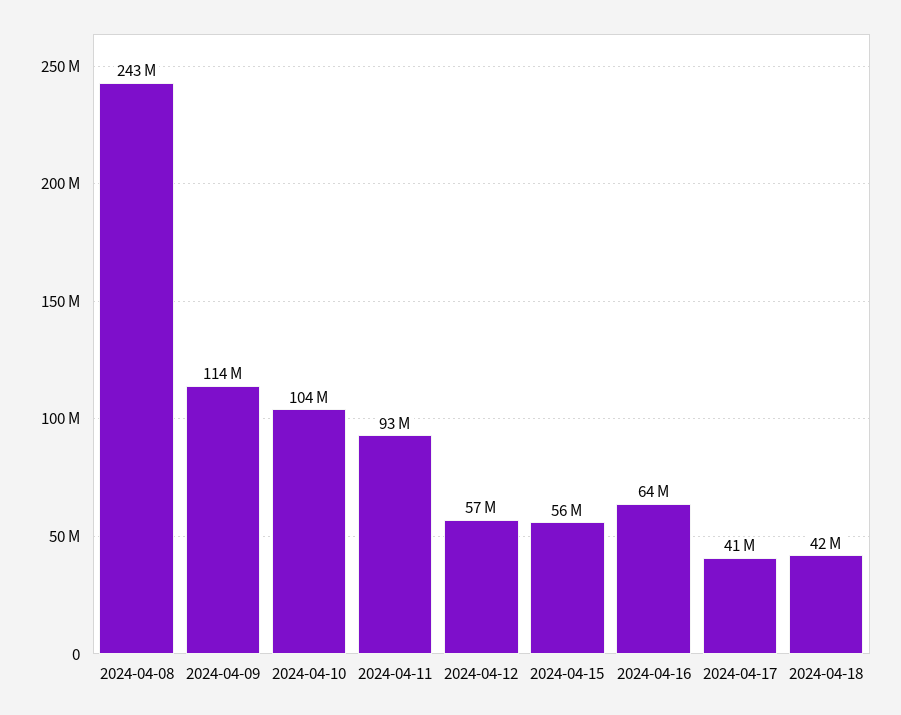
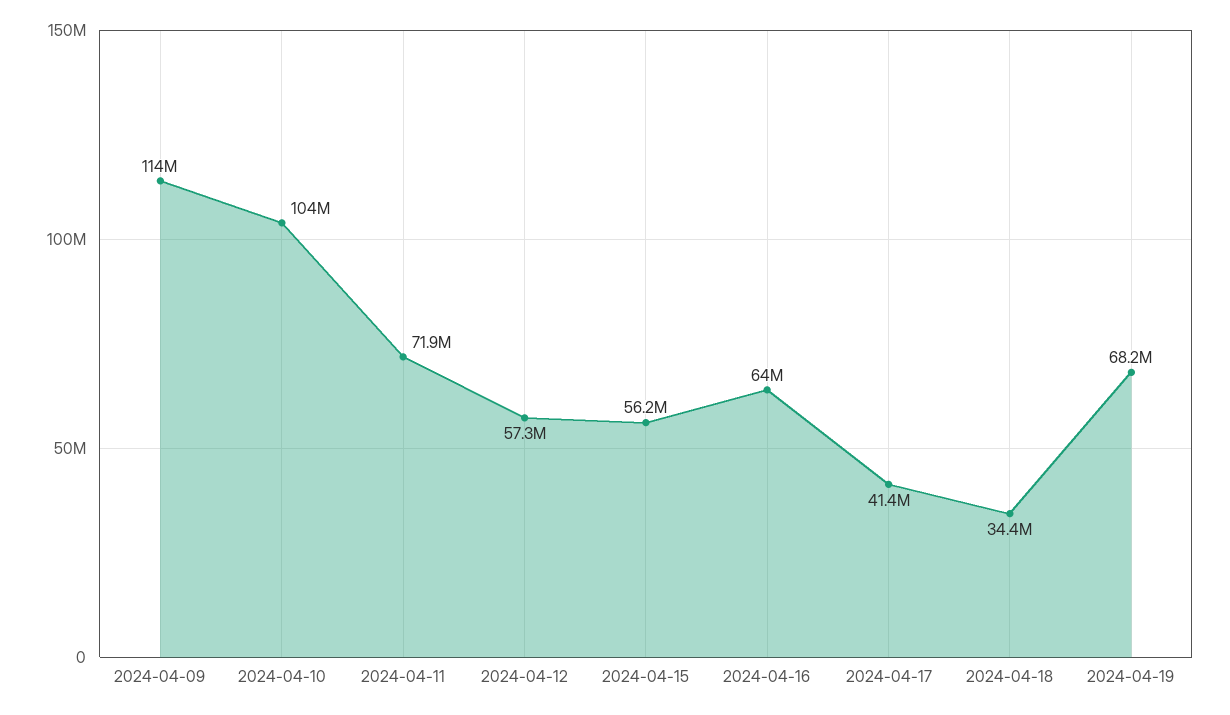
2024-04-08: 243000000 -> none
2024-04-11: 93000000 -> 71900000
2024-04-18: 42000000 -> 34400000
2024-04-19: none -> 68200000

